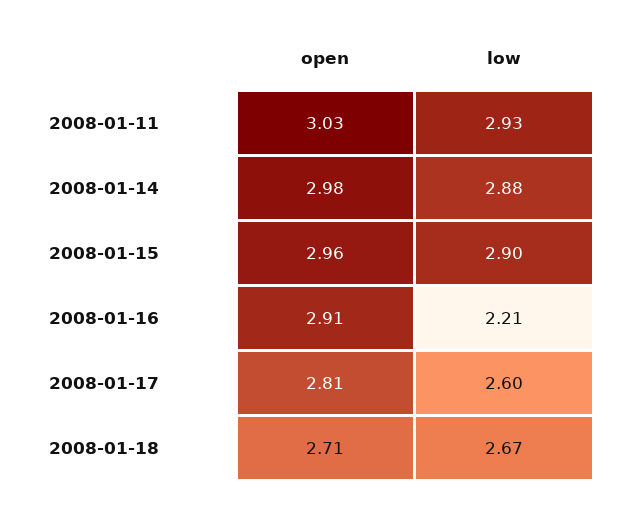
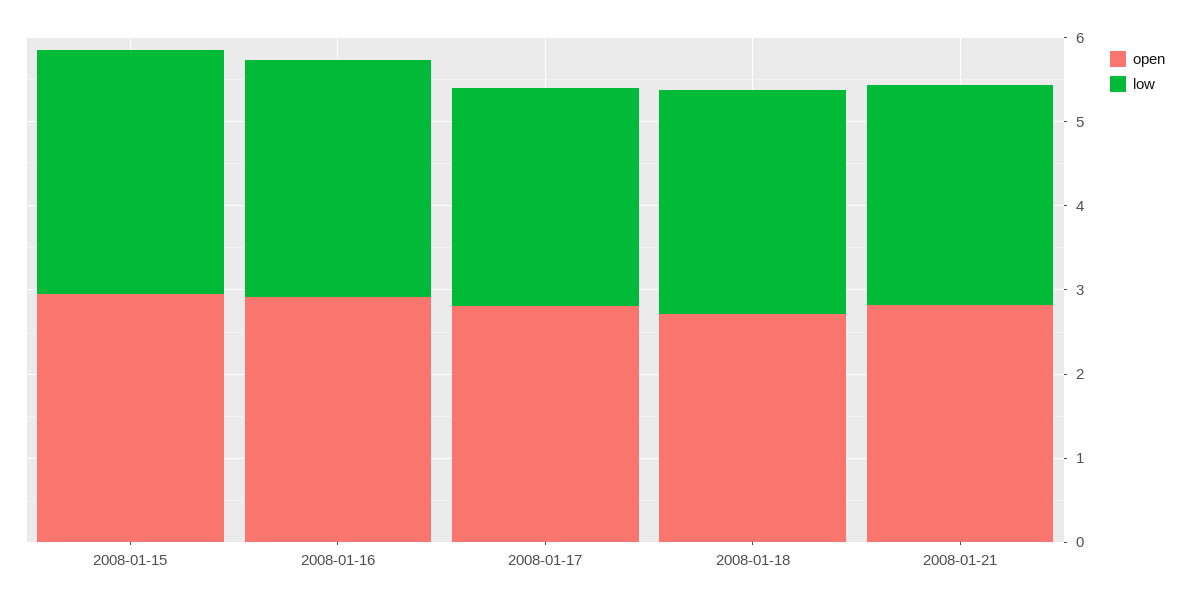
open, 2008-01-11: 3.03 -> none
low, 2008-01-11: 2.93 -> none
open, 2008-01-14: 2.98 -> none
low, 2008-01-14: 2.88 -> none
low, 2008-01-16: 2.21 -> 2.8
open, 2008-01-21: none -> 2.8
low, 2008-01-21: none -> 2.6

